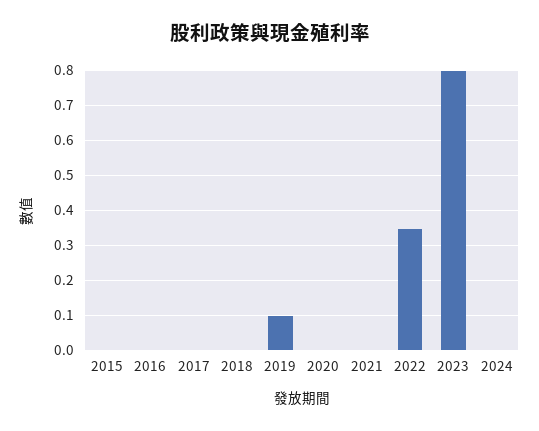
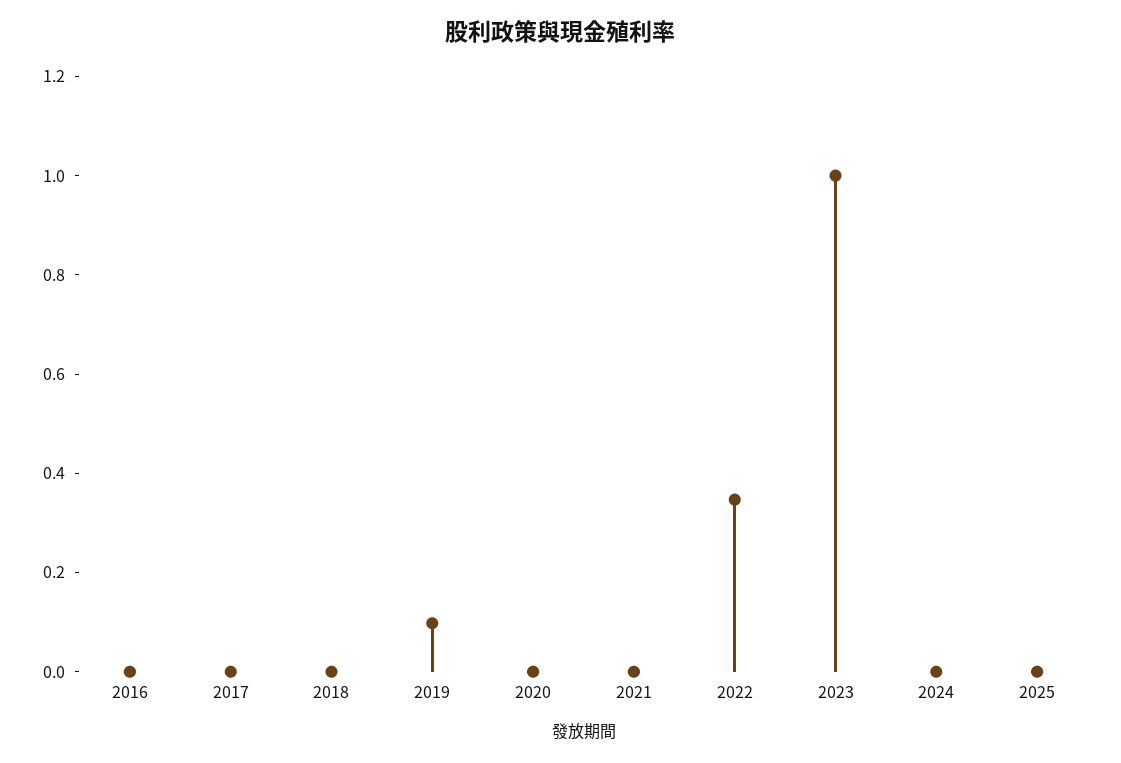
2015: 0 -> none
2023: 0.8 -> 1
2025: none -> 0

